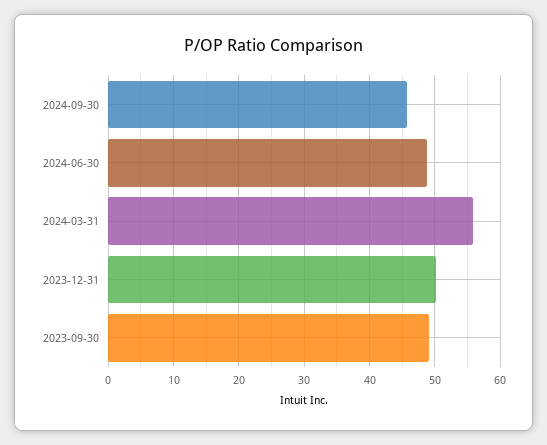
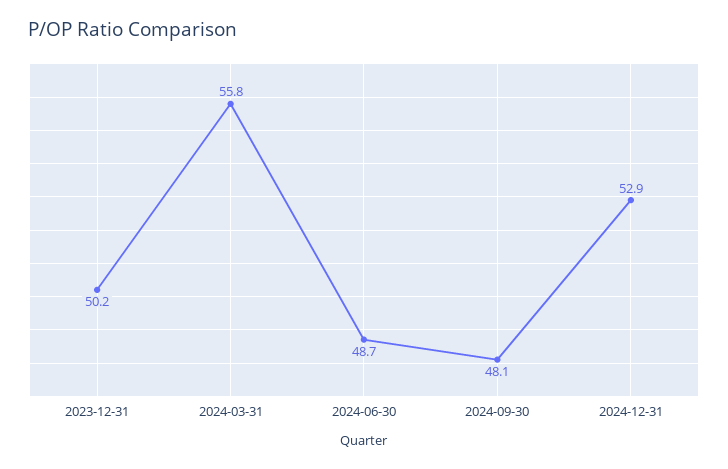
2024-09-30: 46 -> 48.1
2023-09-30: 49 -> none
2024-12-31: none -> 52.9

